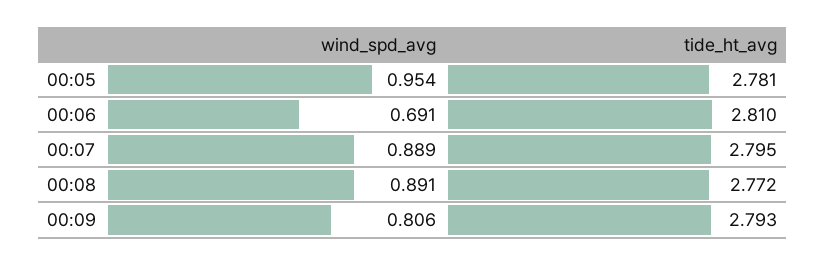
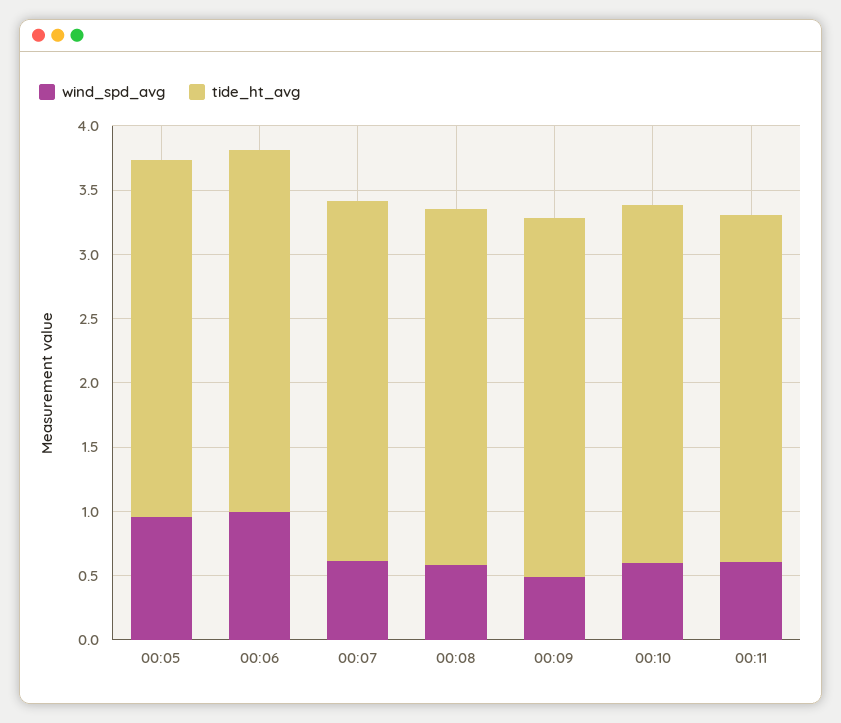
wind_spd_avg, 00:06: 0.691 -> 1
wind_spd_avg, 00:07: 0.889 -> 0.6
wind_spd_avg, 00:08: 0.891 -> 0.6
wind_spd_avg, 00:09: 0.806 -> 0.5
wind_spd_avg, 00:10: none -> 0.6
tide_ht_avg, 00:10: none -> 2.8
wind_spd_avg, 00:11: none -> 0.6
tide_ht_avg, 00:11: none -> 2.7

